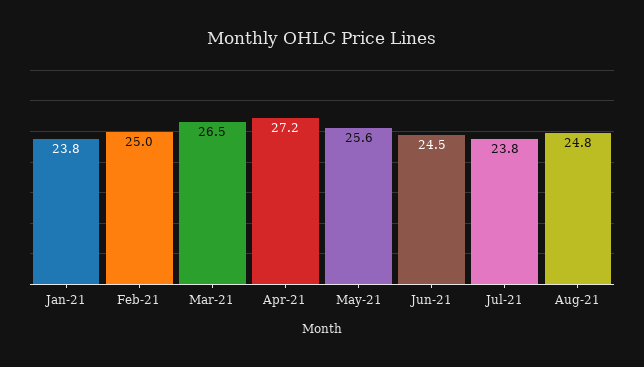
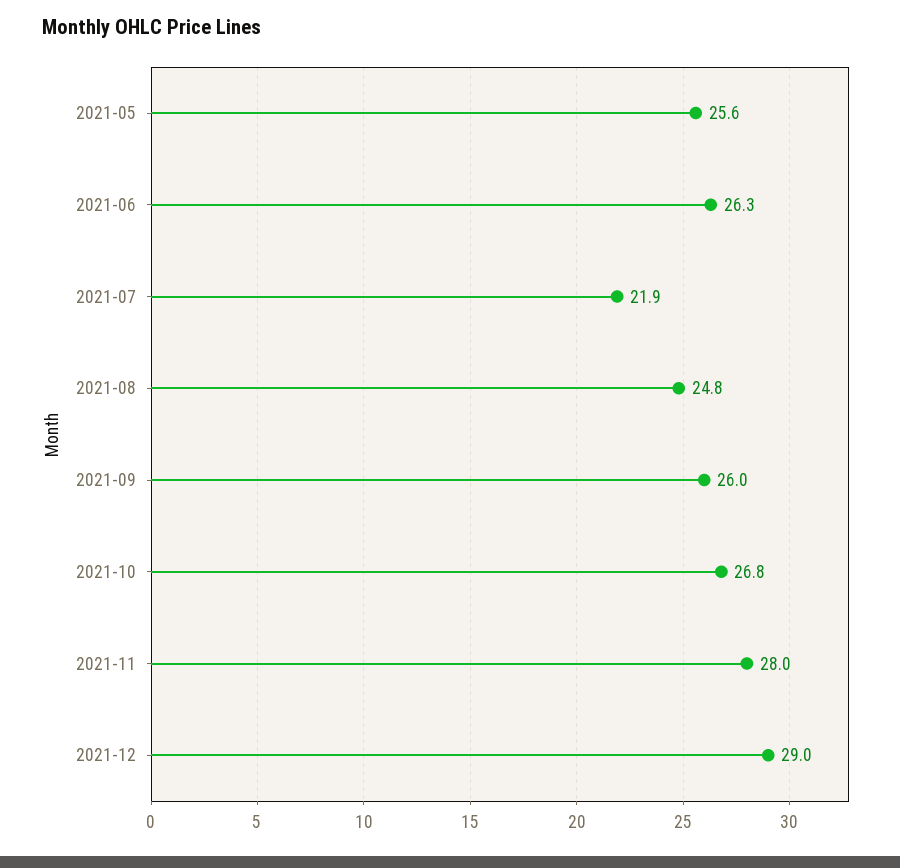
Jan-21: 23.8 -> none
Feb-21: 25 -> none
Mar-21: 26.5 -> none
Apr-21: 27.2 -> none
Jun-21: 24.5 -> 26.3
Jul-21: 23.8 -> 21.9
2021-09: none -> 26
2021-10: none -> 26.8
2021-11: none -> 28
2021-12: none -> 29

